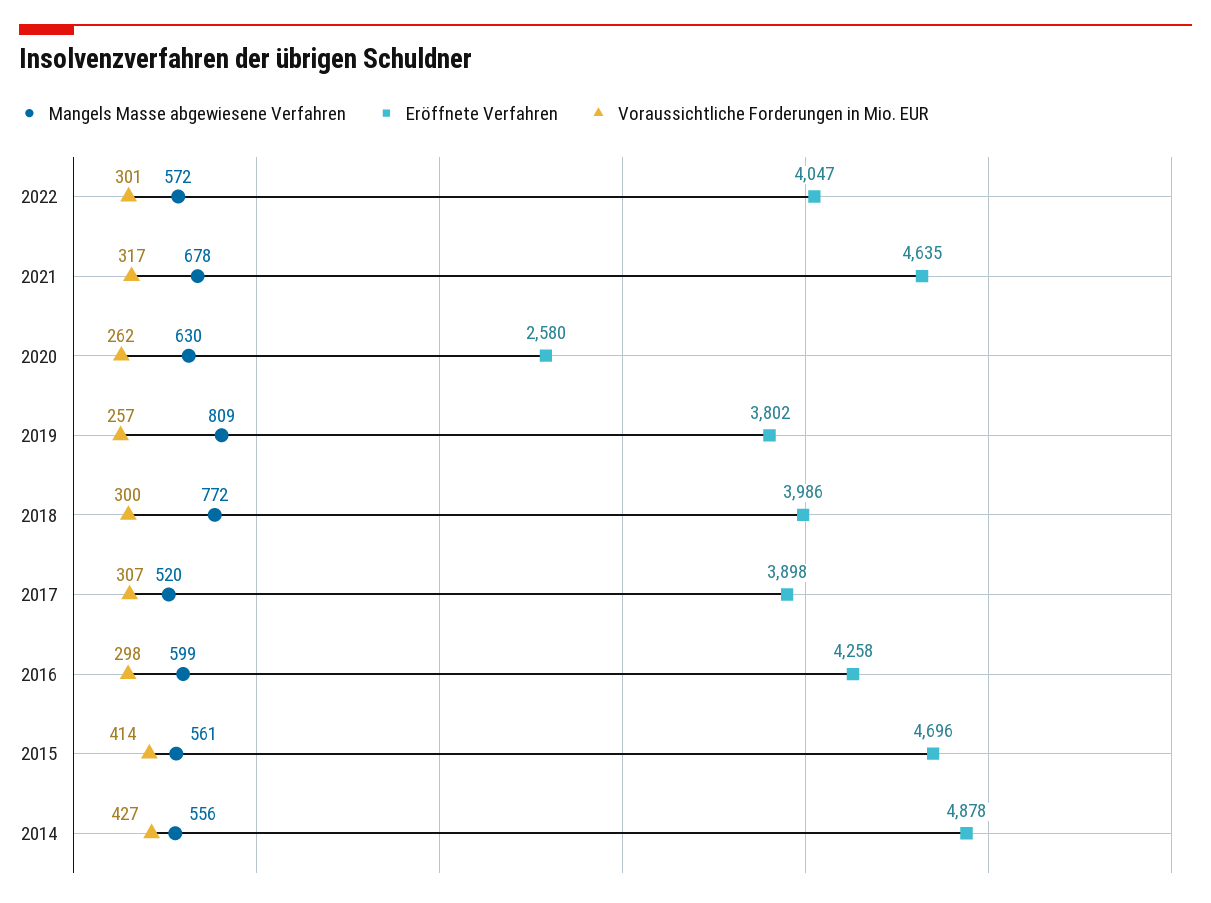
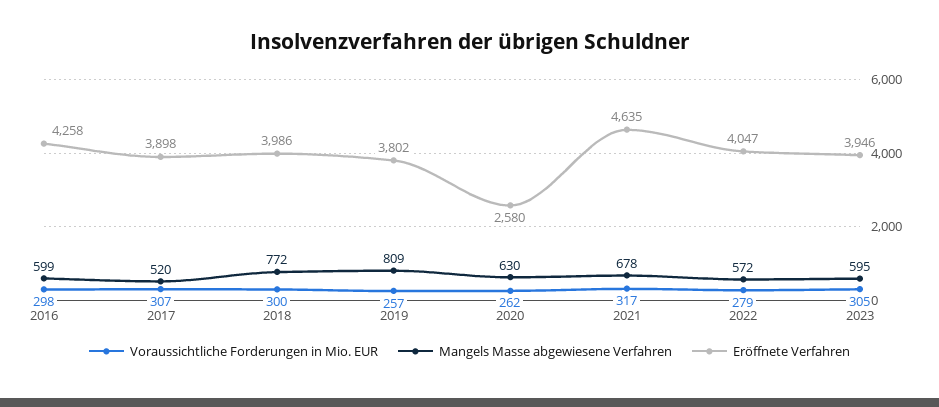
Voraussichtliche Forderungen in Mio. EUR, 2022: 301 -> 279
Mangels Masse abgewiesene Verfahren, 2015: 561 -> none
Eröffnete Verfahren, 2015: 4696 -> none
Voraussichtliche Forderungen in Mio. EUR, 2015: 414 -> none
Mangels Masse abgewiesene Verfahren, 2014: 556 -> none
Eröffnete Verfahren, 2014: 4878 -> none
Voraussichtliche Forderungen in Mio. EUR, 2014: 427 -> none
Voraussichtliche Forderungen in Mio. EUR, 2023: none -> 305
Mangels Masse abgewiesene Verfahren, 2023: none -> 595
Eröffnete Verfahren, 2023: none -> 3946

